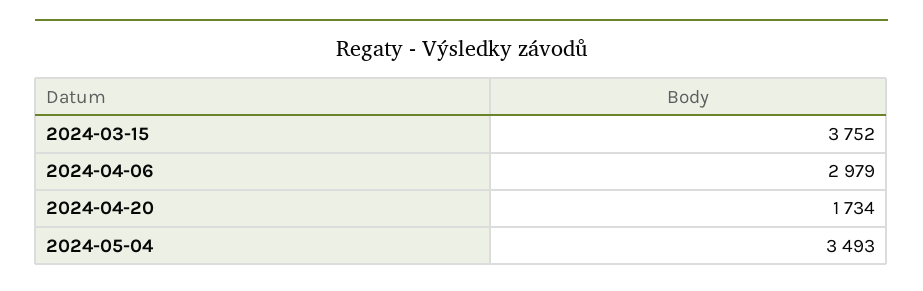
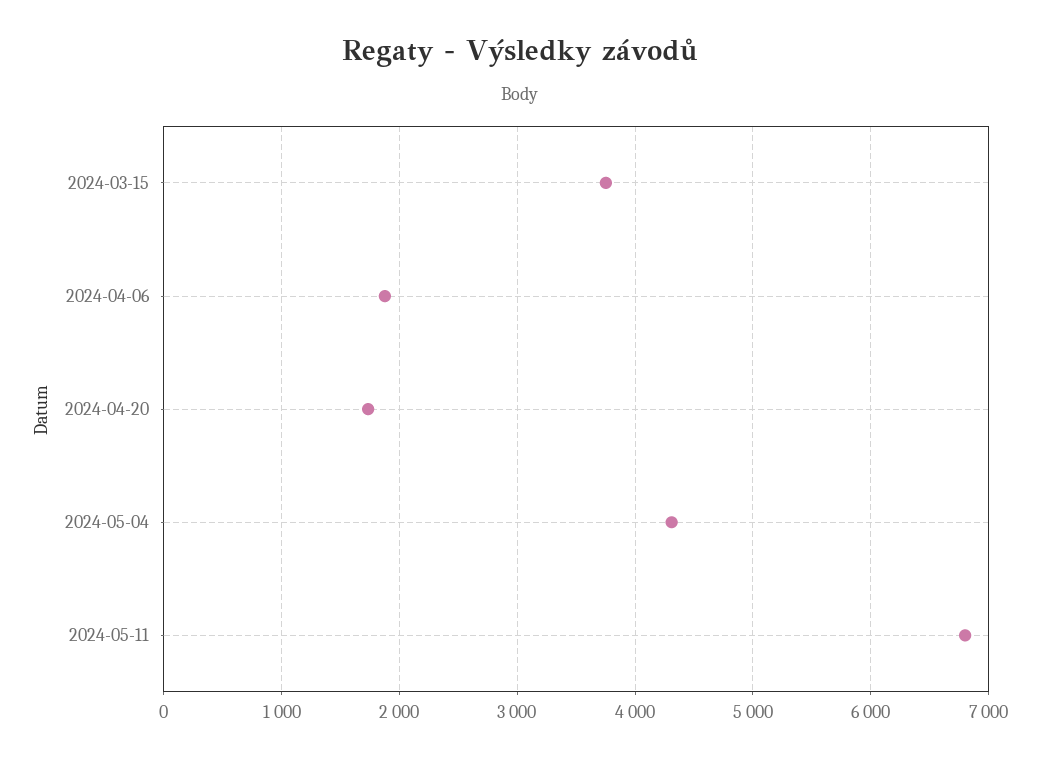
2024-04-06: 2979 -> 1900
2024-05-04: 3493 -> 4300
2024-05-11: none -> 6800

